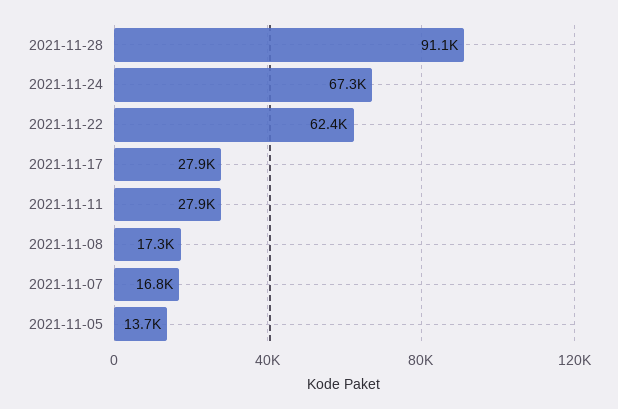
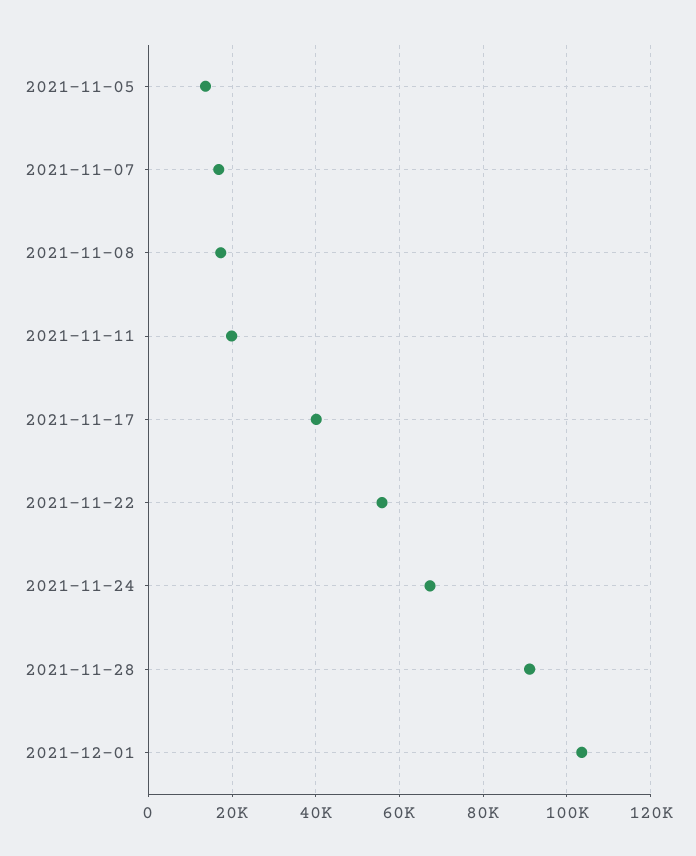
2021-11-22: 62400 -> 56000
2021-11-17: 27900 -> 40000
2021-11-11: 27900 -> 20000
2021-12-01: none -> 104000

